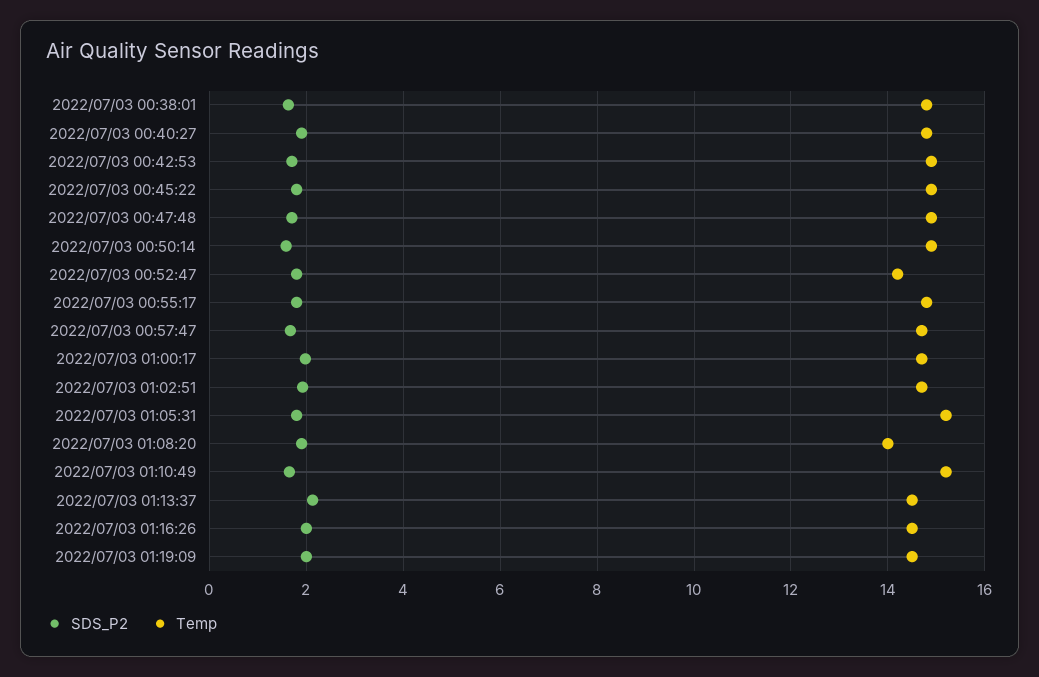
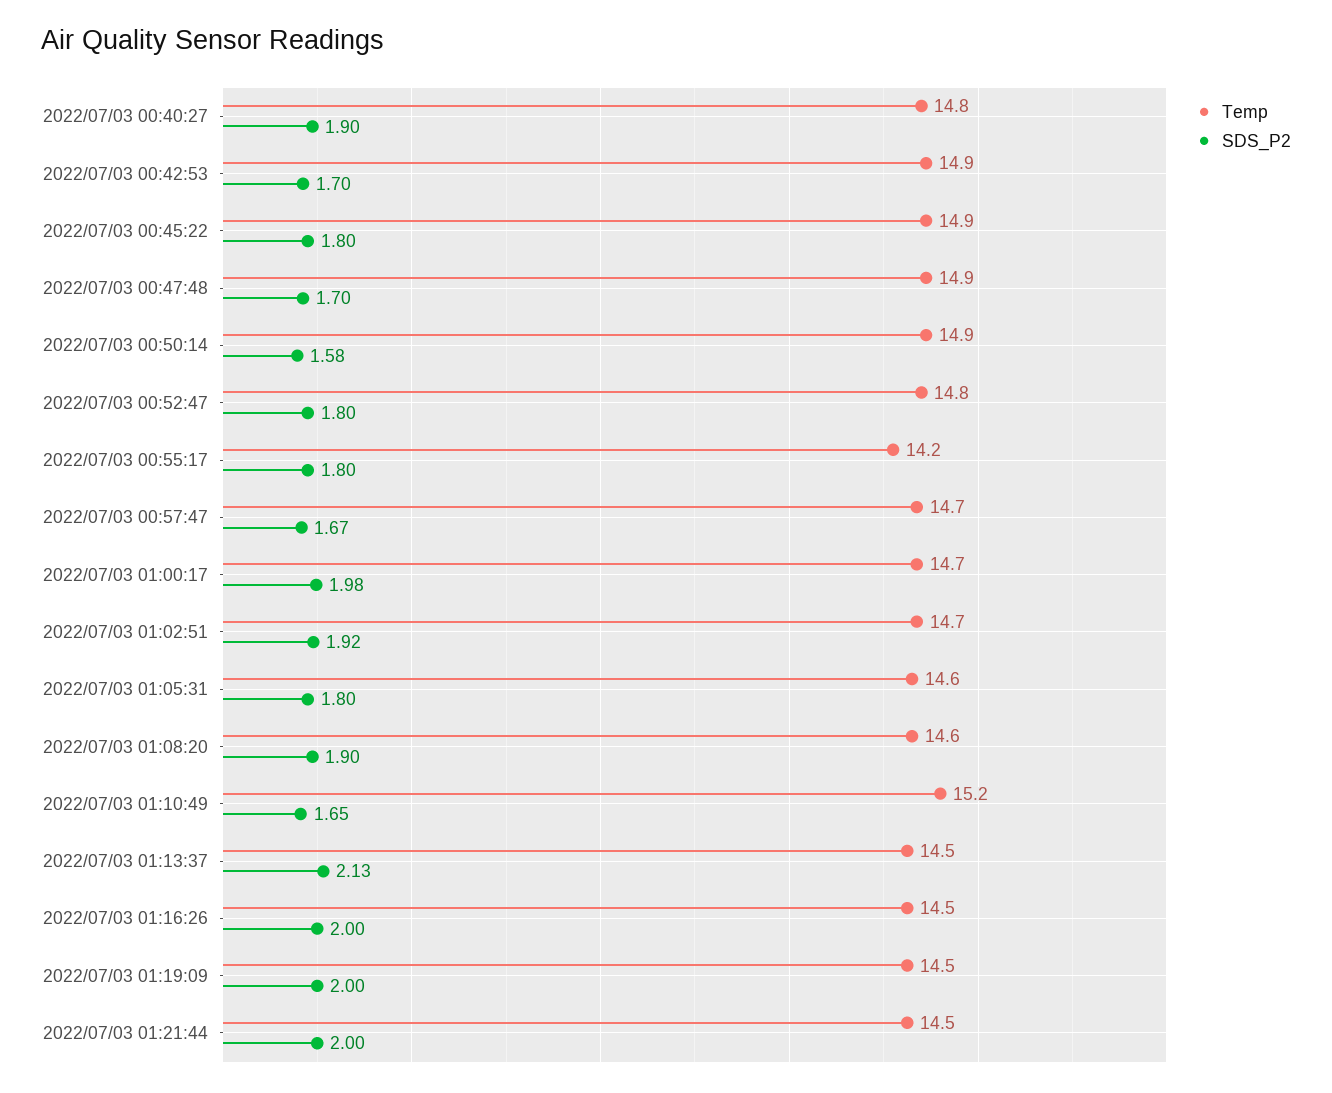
SDS_P2, 2022/07/03 00:38:01: 1.6 -> none
Temp, 2022/07/03 00:38:01: 14.8 -> none
Temp, 2022/07/03 00:52:47: 14.2 -> 14.8
Temp, 2022/07/03 00:55:17: 14.8 -> 14.2
Temp, 2022/07/03 01:05:31: 15.2 -> 14.6
Temp, 2022/07/03 01:08:20: 14 -> 14.6
Temp, 2022/07/03 01:21:44: none -> 14.5
SDS_P2, 2022/07/03 01:21:44: none -> 2

